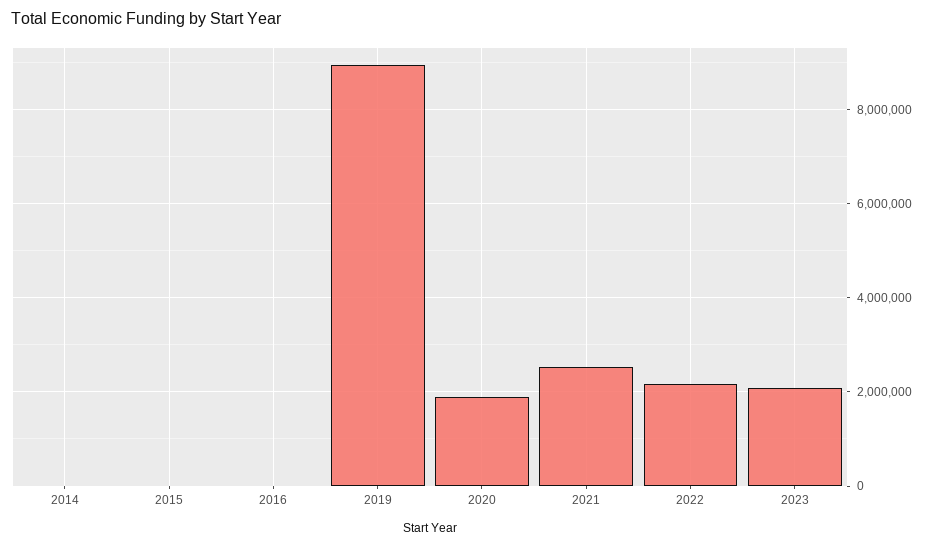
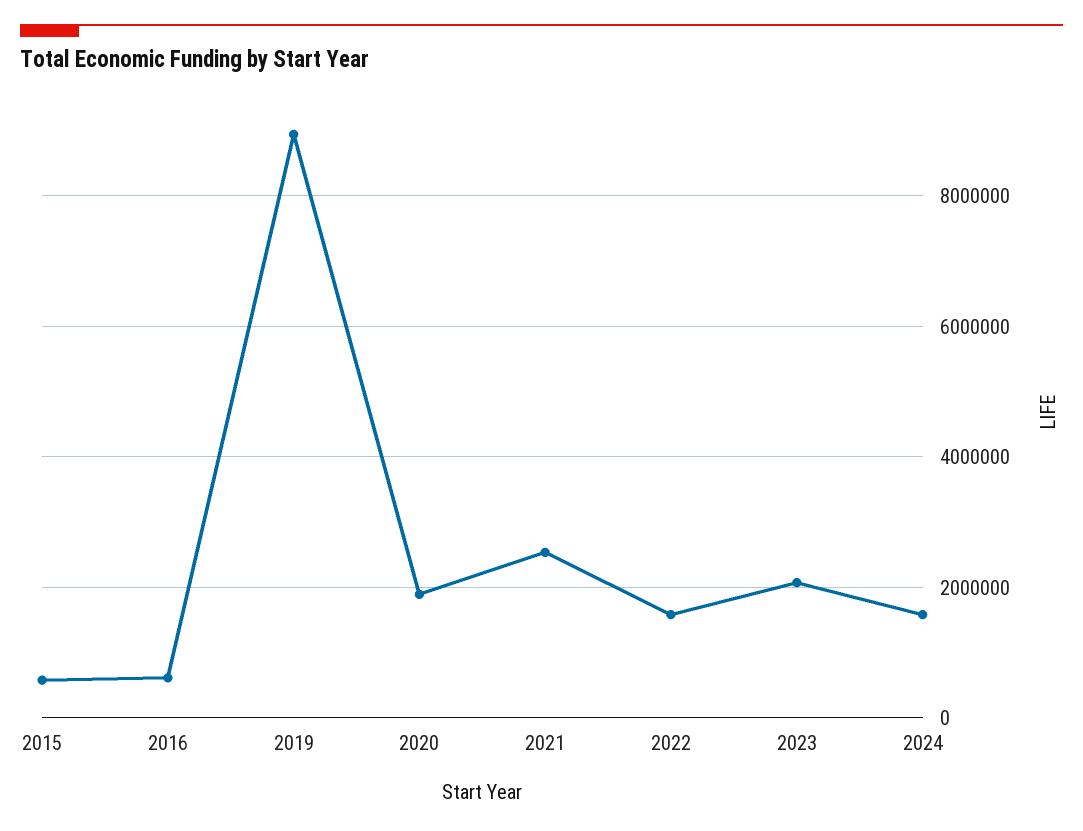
2014: 0 -> none
2015: 0 -> 600000
2016: 0 -> 600000
2022: 2200000 -> 1600000
2024: none -> 1600000

